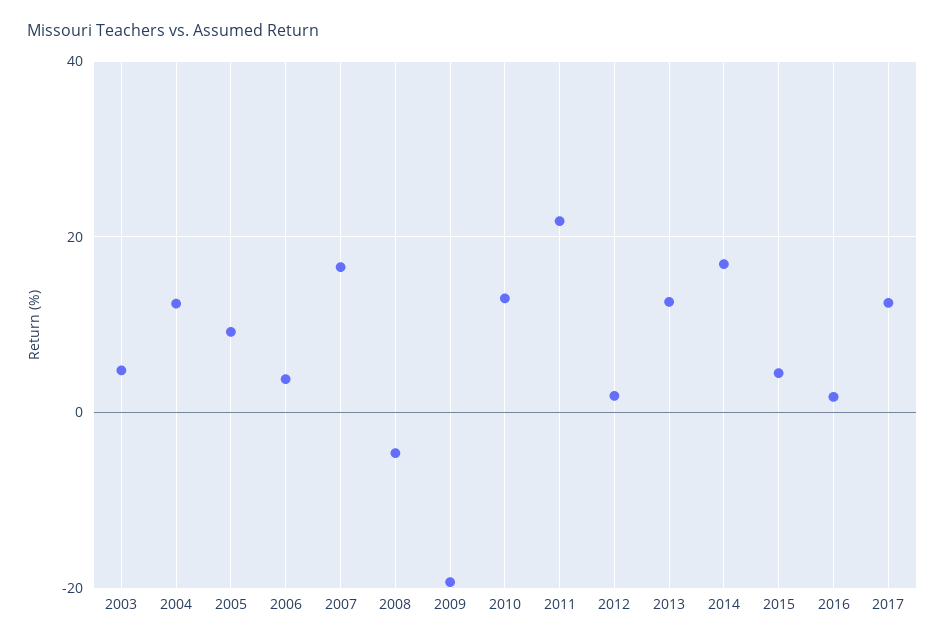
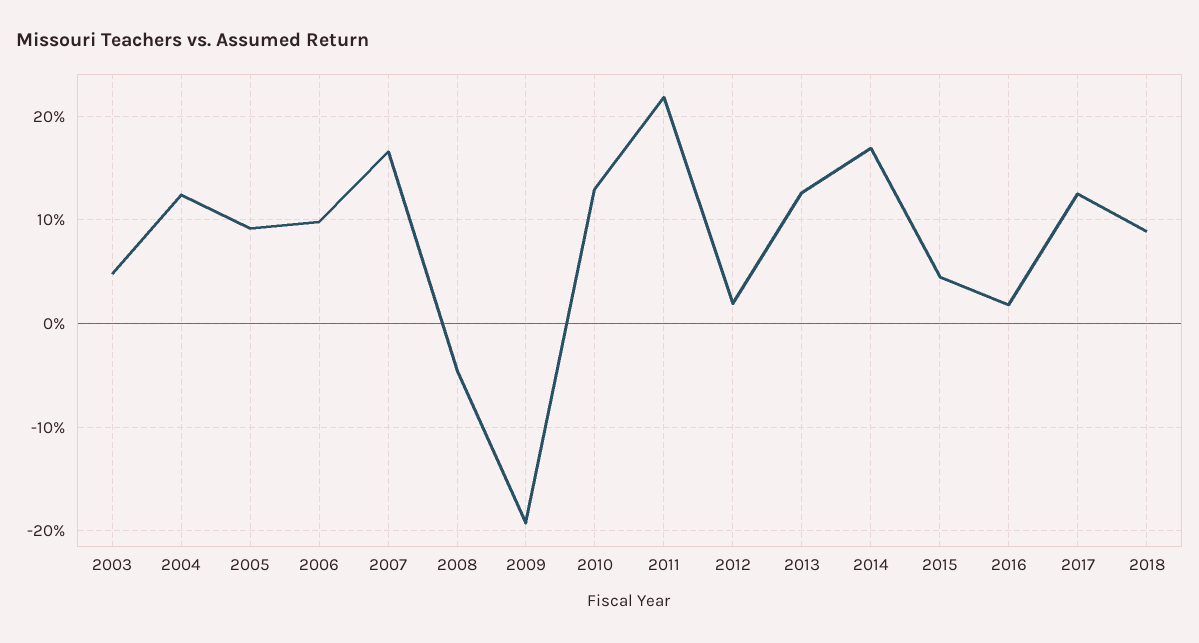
2006: 4 -> 10
2018: none -> 9

